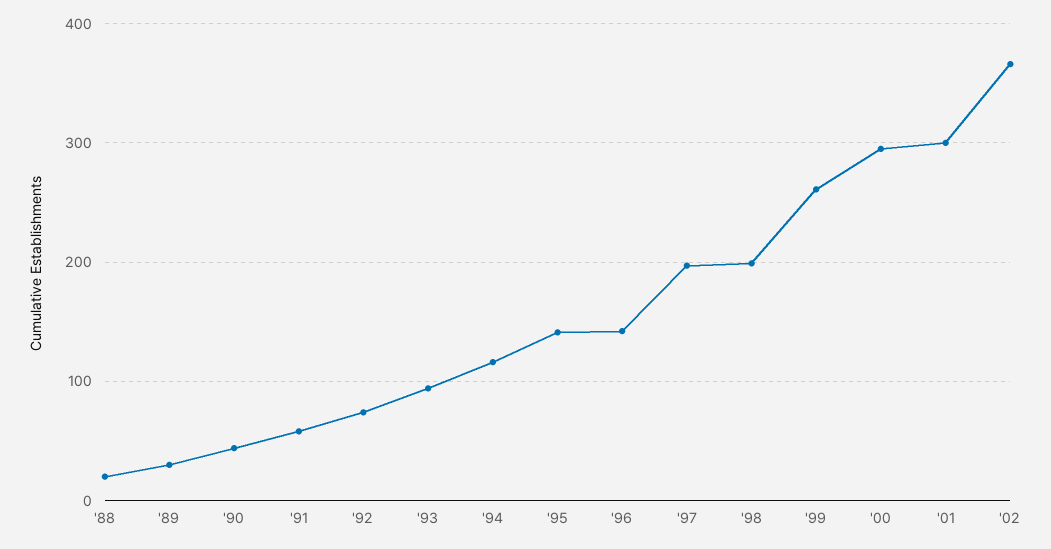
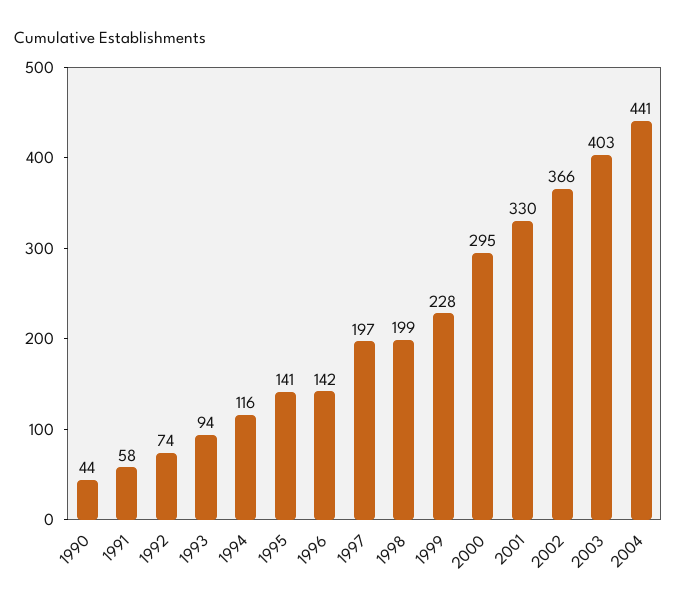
'88: 20 -> none
'89: 30 -> none
'99: 260 -> 228
'01: 300 -> 330
2003: none -> 403
2004: none -> 441

